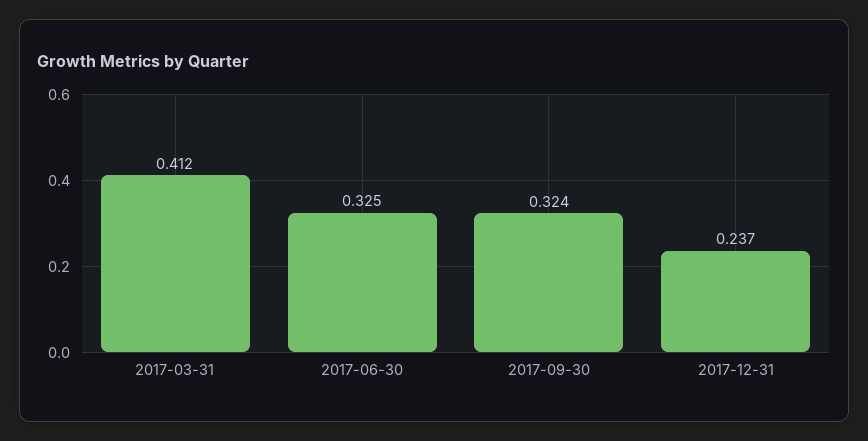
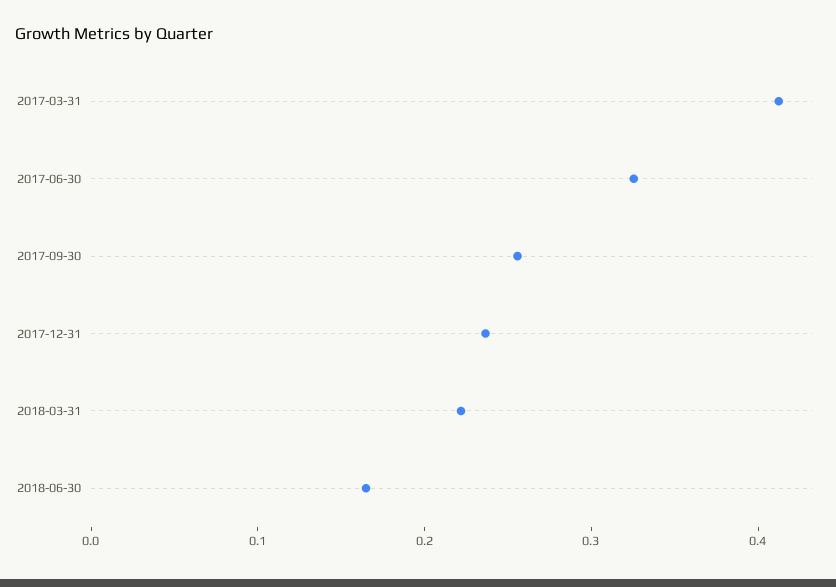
2017-09-30: 0.324 -> 0.26
2018-03-31: none -> 0.22
2018-06-30: none -> 0.16

